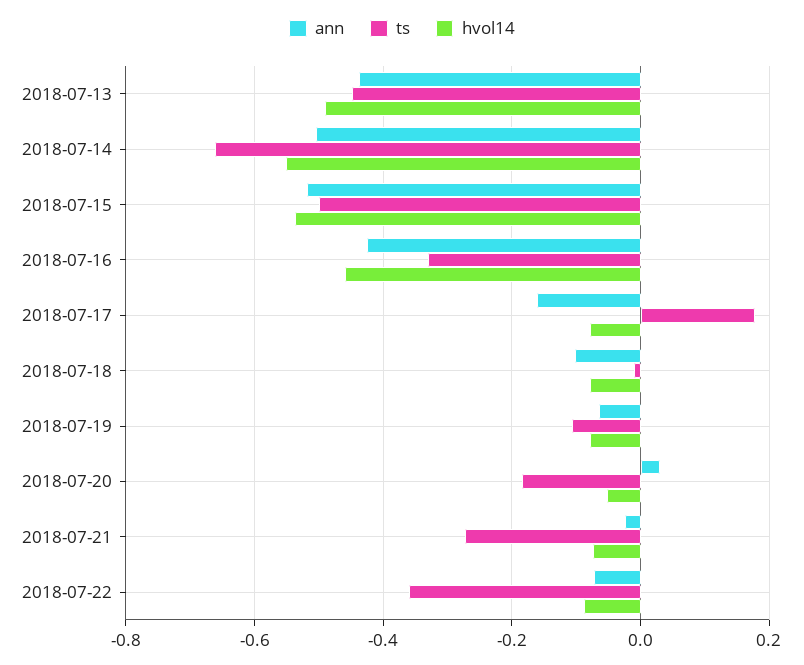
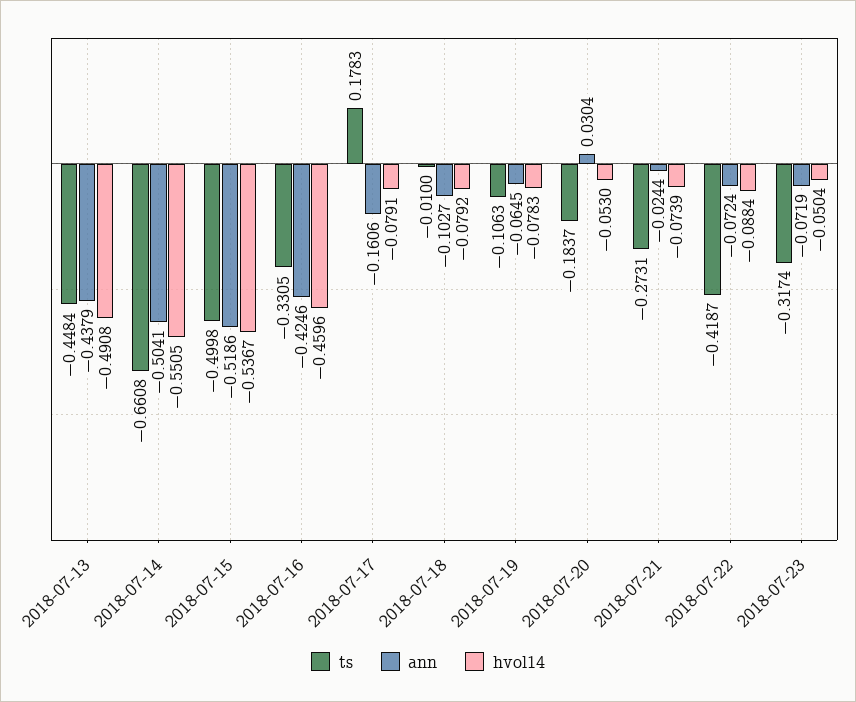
ts, 2018-07-22: -0.36 -> -0.4187
ts, 2018-07-23: none -> -0.3174
ann, 2018-07-23: none -> -0.0719
hvol14, 2018-07-23: none -> -0.0504

